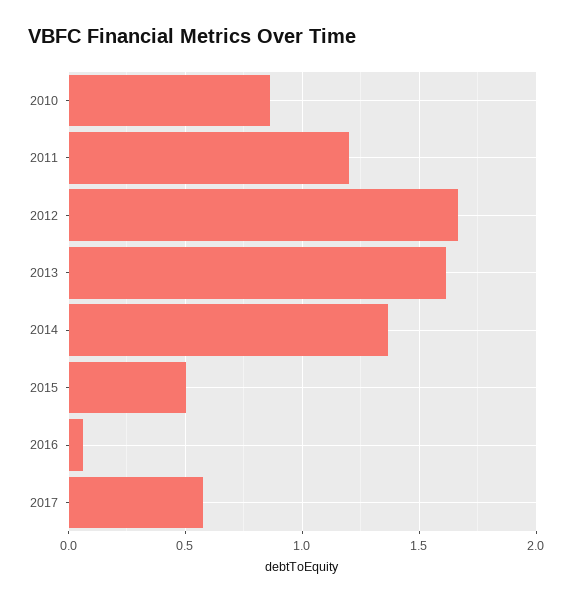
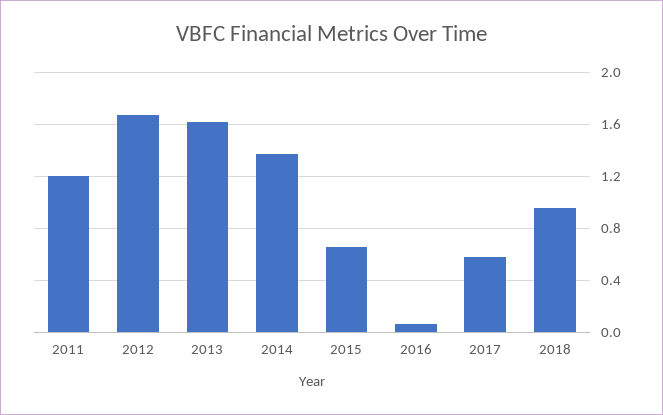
2010: 0.85 -> none
2015: 0.5 -> 0.65
2018: none -> 0.95

